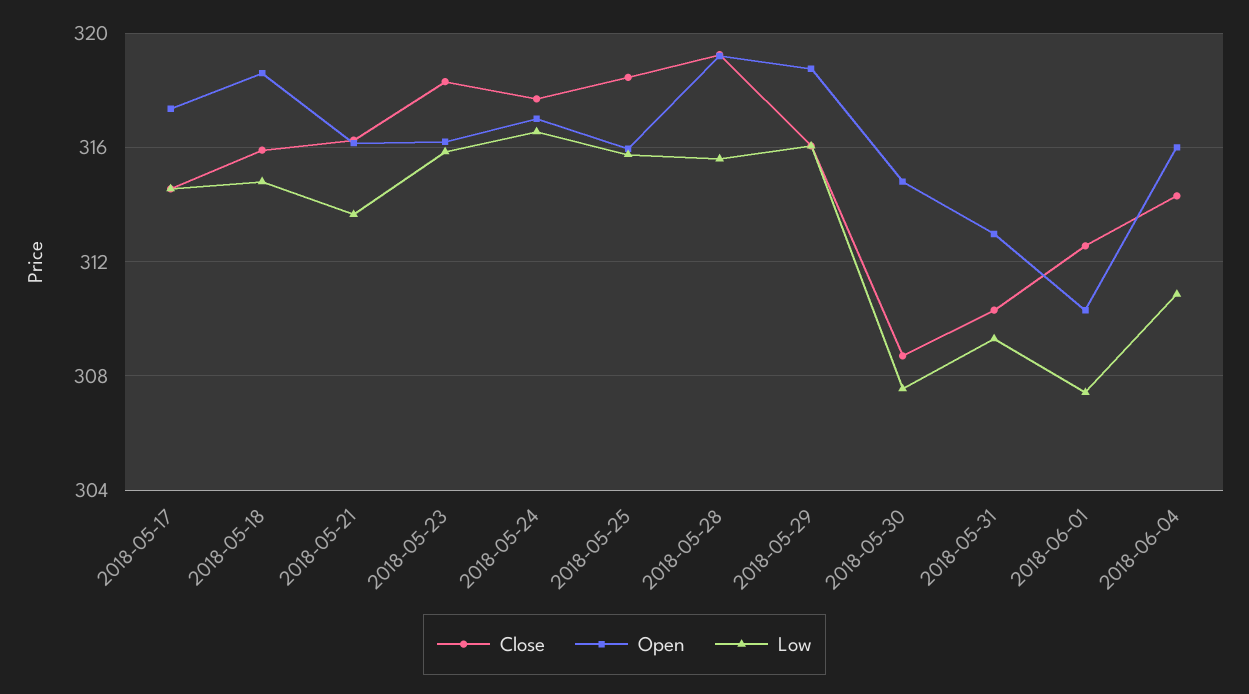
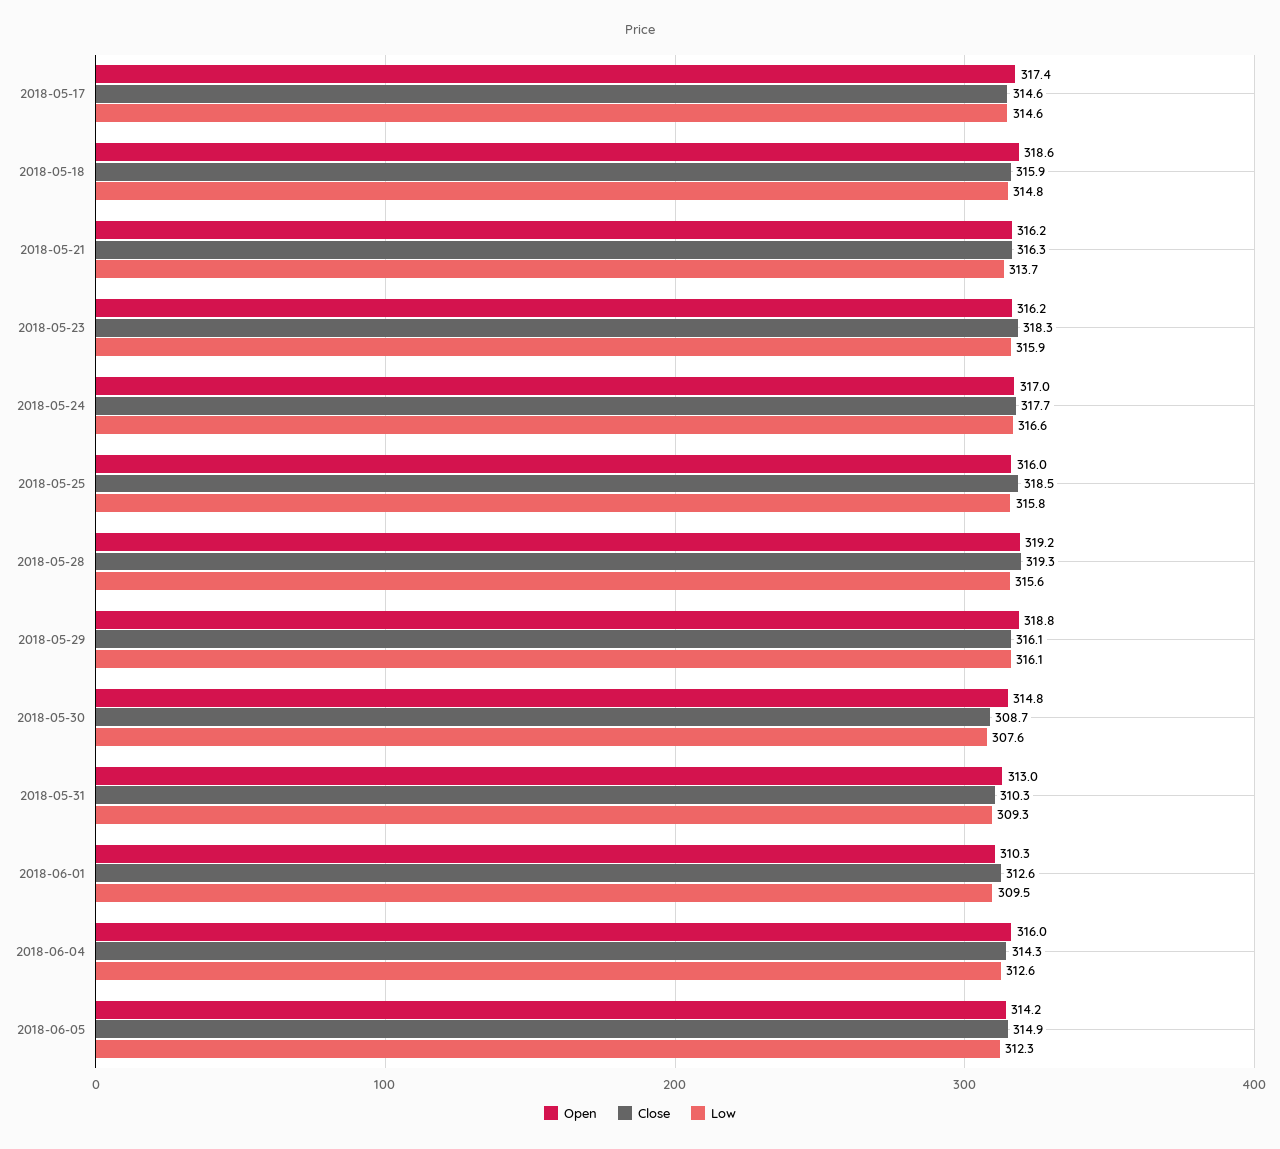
Low, 2018-06-01: 307.5 -> 309.5
Low, 2018-06-04: 311 -> 312.6
Open, 2018-06-05: none -> 314.2
Close, 2018-06-05: none -> 314.9
Low, 2018-06-05: none -> 312.3

